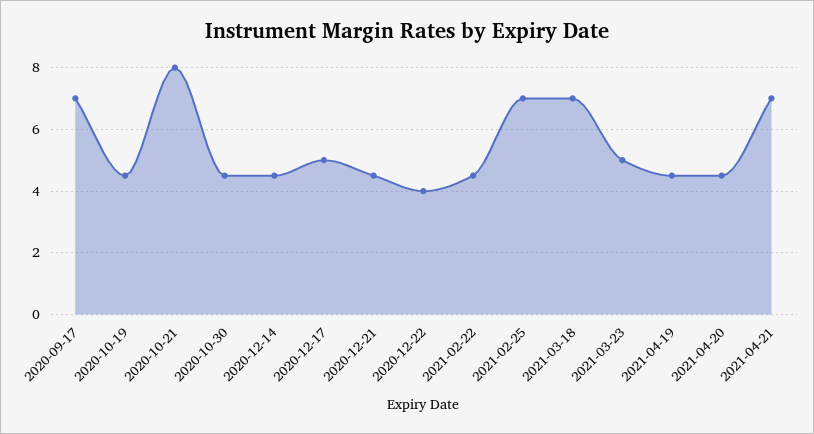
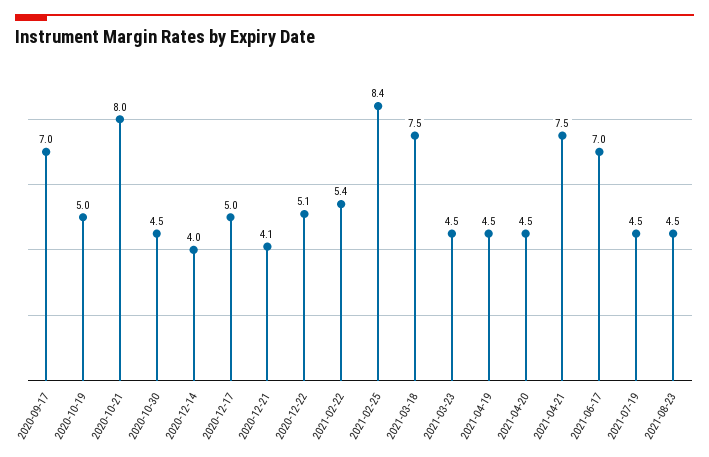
2020-10-19: 4.5 -> 5
2020-12-14: 4.5 -> 4
2020-12-21: 4.5 -> 4.1
2020-12-22: 4 -> 5.1
2021-02-22: 4.5 -> 5.4
2021-02-25: 7 -> 8.4
2021-03-18: 7 -> 7.5
2021-03-23: 5 -> 4.5
2021-04-21: 7 -> 7.5
2021-06-17: none -> 7
2021-07-19: none -> 4.5
2021-08-23: none -> 4.5

